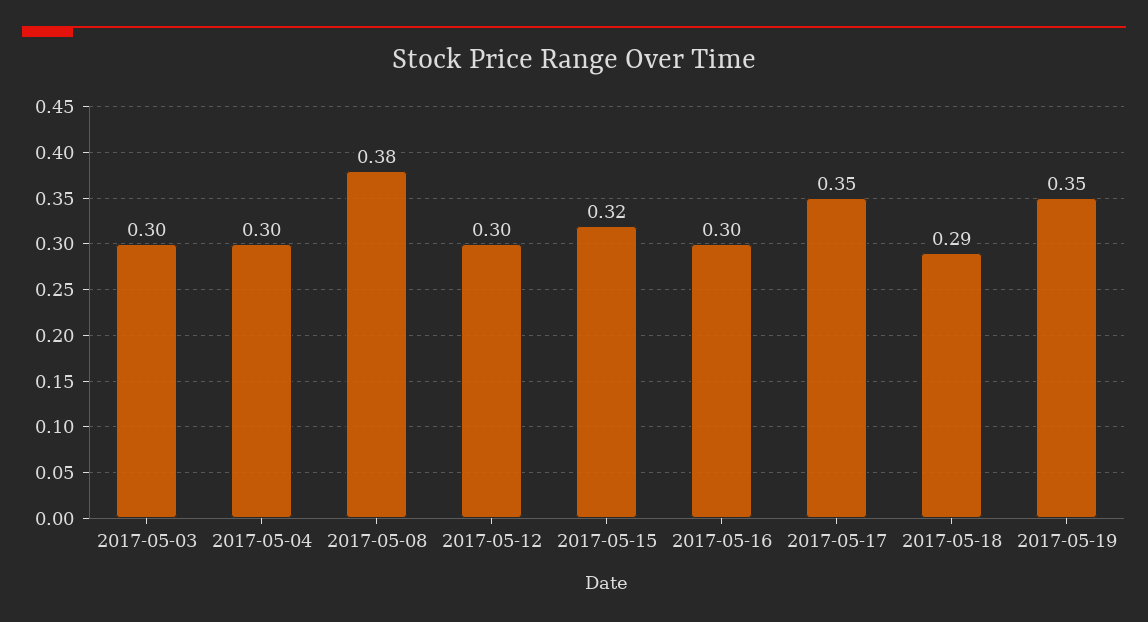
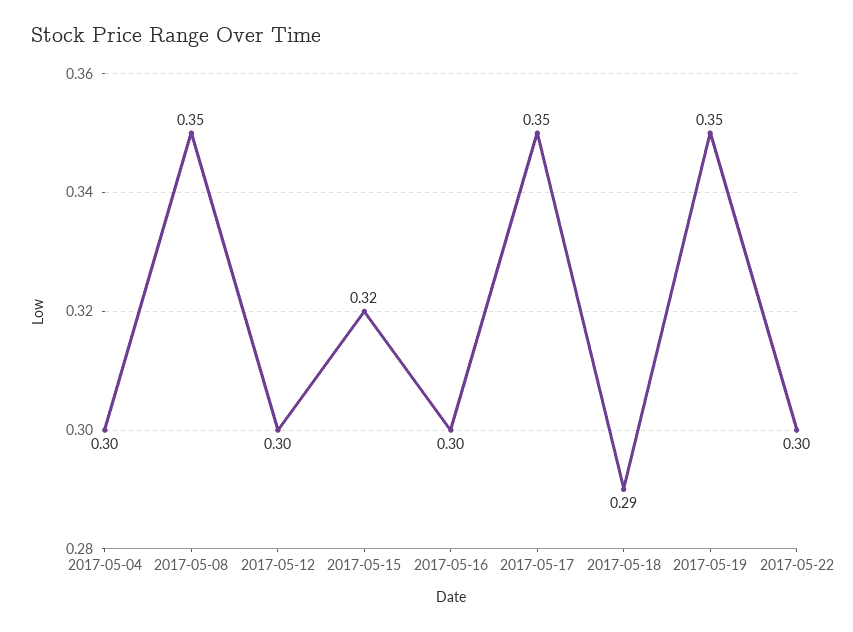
2017-05-03: 0.3 -> none
2017-05-08: 0.38 -> 0.35
2017-05-22: none -> 0.3

